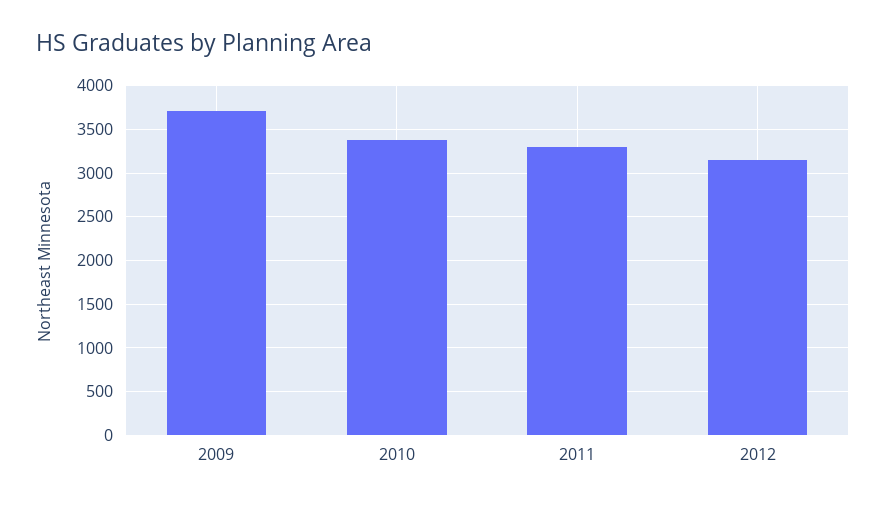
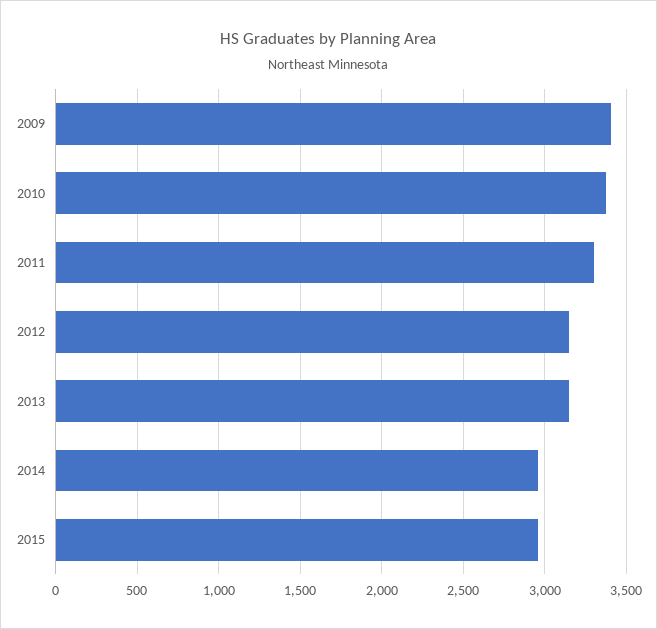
2009: 3700 -> 3400
2013: none -> 3150
2014: none -> 2950
2015: none -> 2950

